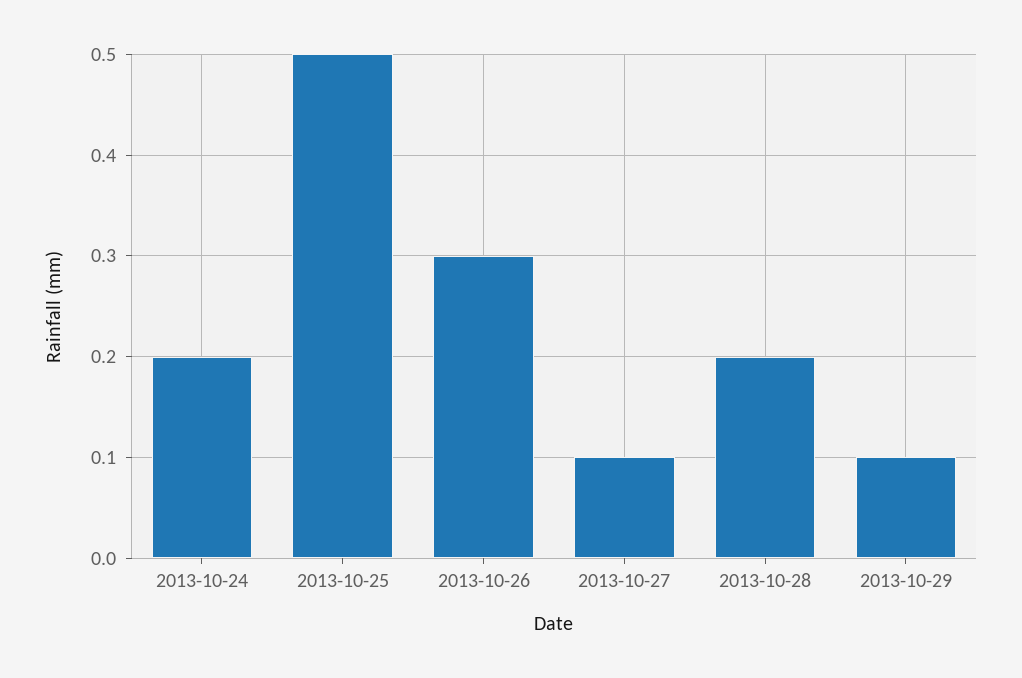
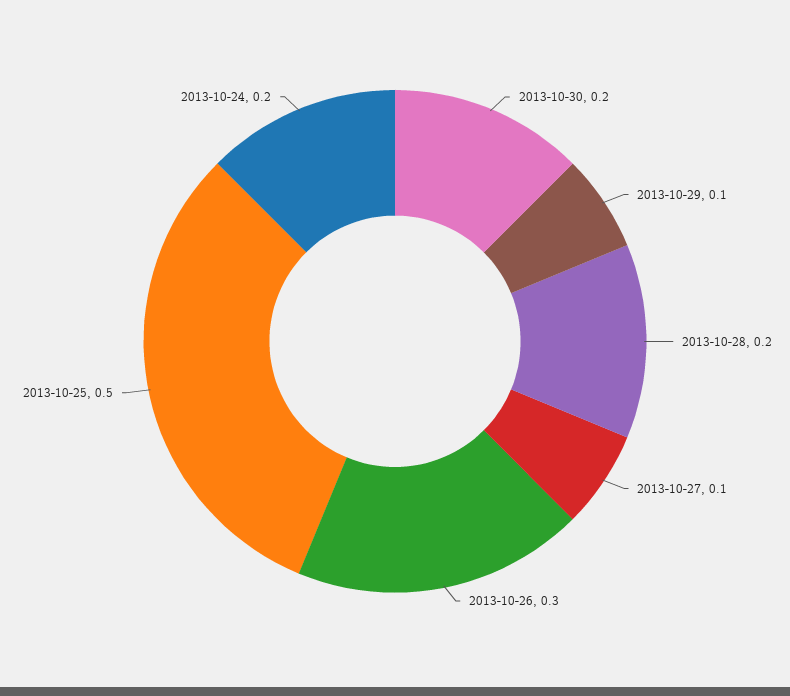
2013-10-30: none -> 0.2

